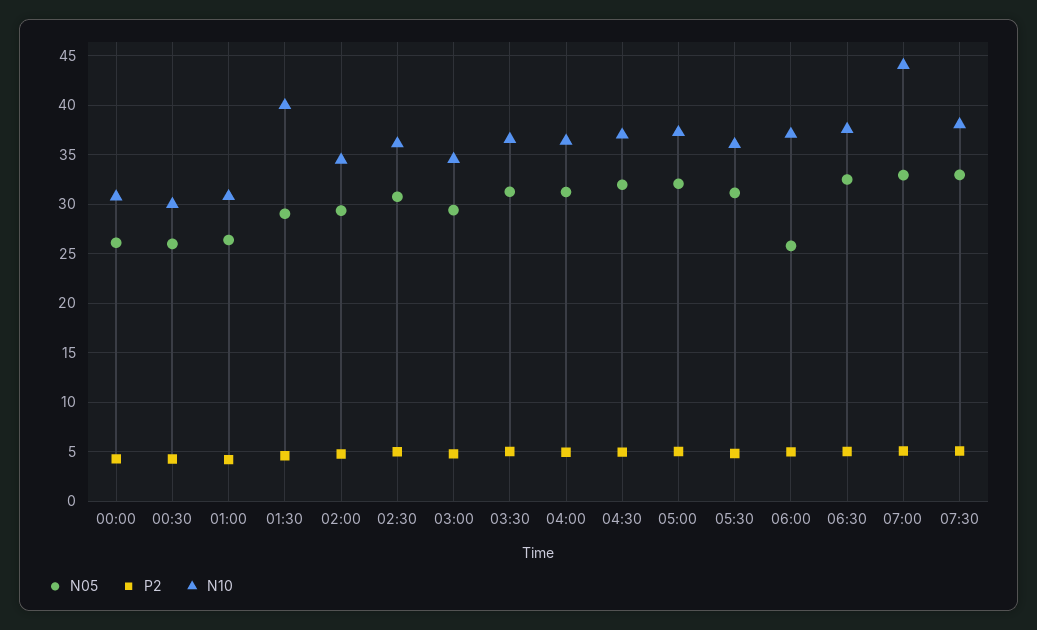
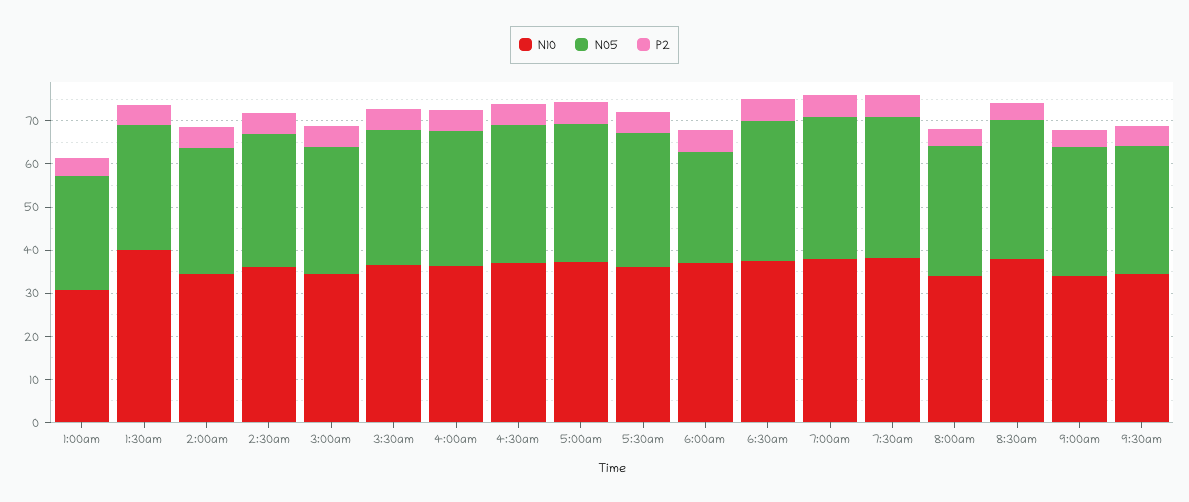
N05, 00:00: 26 -> none
P2, 00:00: 4 -> none
N10, 00:00: 31 -> none
N05, 00:30: 26 -> none
P2, 00:30: 4 -> none
N10, 00:30: 30 -> none
N10, 07:00: 44 -> 38
N10, 8:00am: none -> 34
N05, 8:00am: none -> 30
P2, 8:00am: none -> 4
N10, 8:30am: none -> 38
N05, 8:30am: none -> 32
P2, 8:30am: none -> 4
N10, 9:00am: none -> 34
N05, 9:00am: none -> 30
P2, 9:00am: none -> 4
N10, 9:30am: none -> 34
N05, 9:30am: none -> 30
P2, 9:30am: none -> 4

